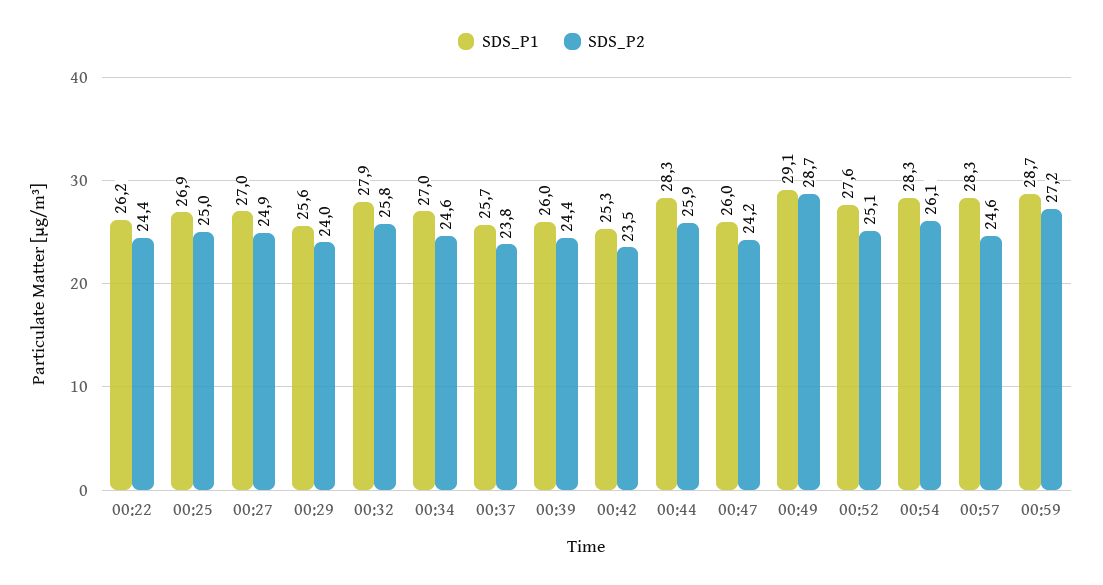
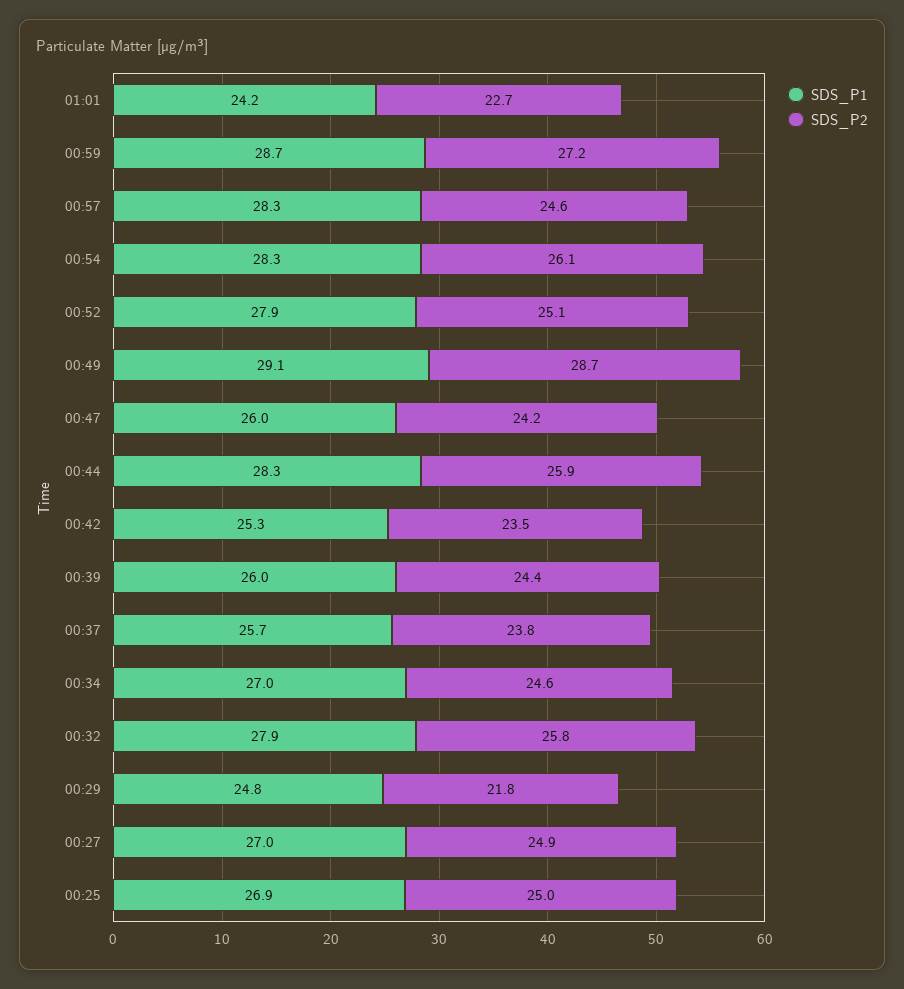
SDS_P1, 00:22: 26.2 -> none
SDS_P2, 00:22: 24.4 -> none
SDS_P1, 00:29: 25.6 -> 24.8
SDS_P2, 00:29: 24 -> 21.8
SDS_P1, 00:52: 27.6 -> 27.9
SDS_P1, 01:01: none -> 24.2
SDS_P2, 01:01: none -> 22.7

